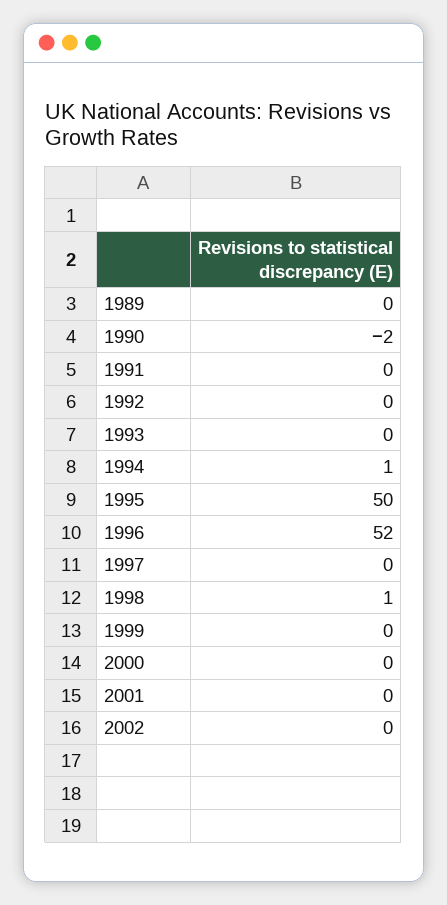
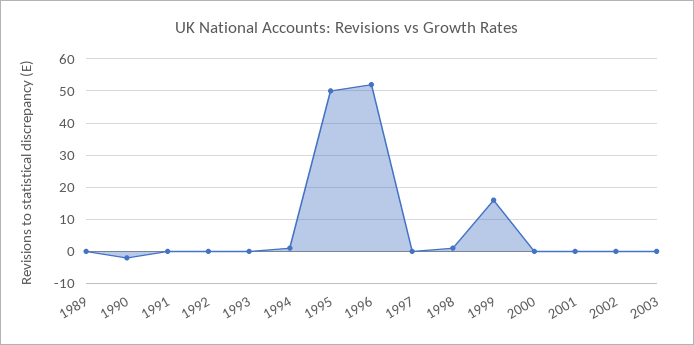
1999: 0 -> 15
2003: none -> 0

